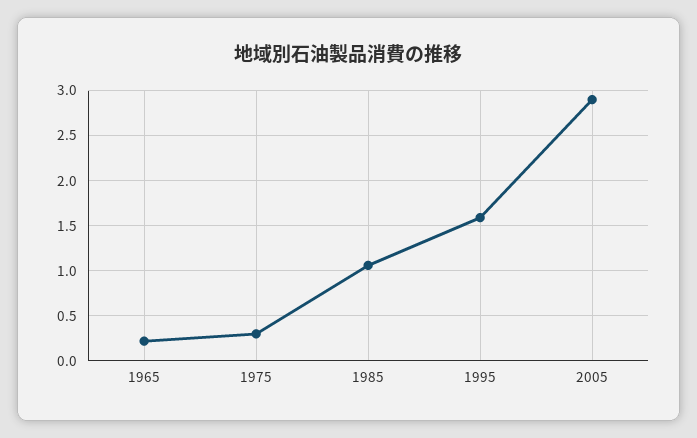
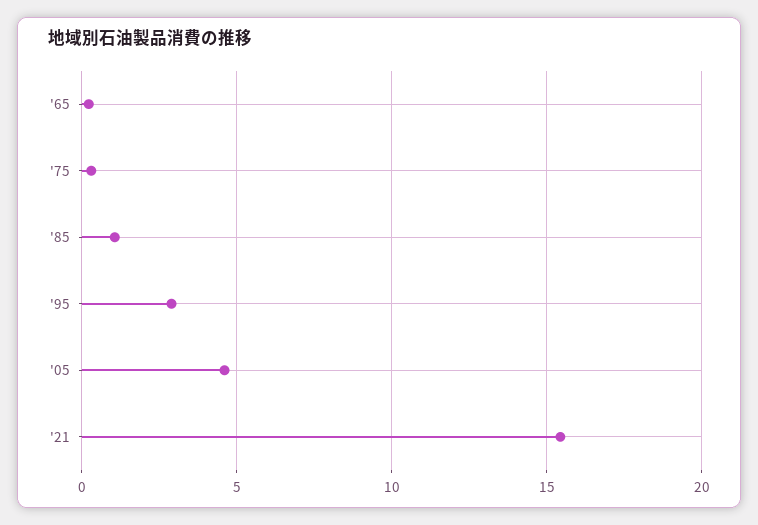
1995: 1.6 -> 3
2005: 2.9 -> 4.5
'21: none -> 15.5

